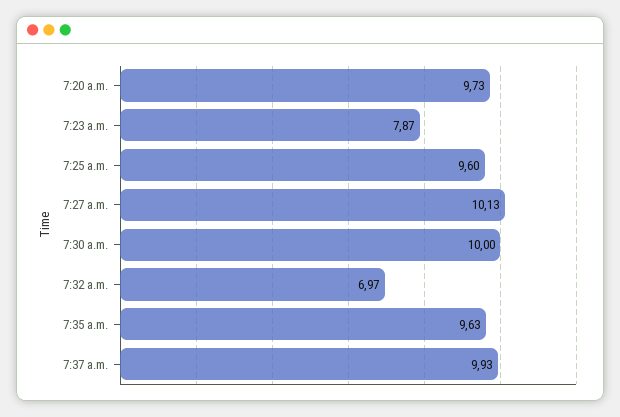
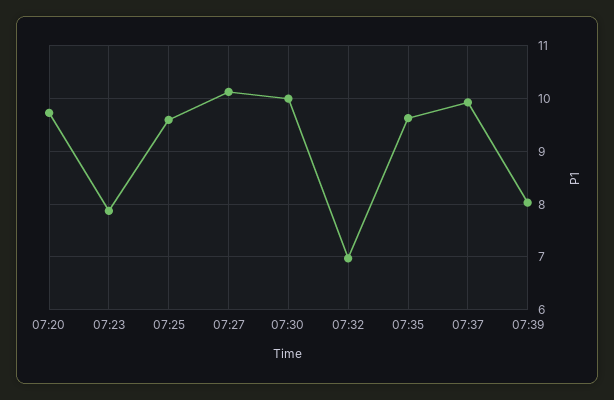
07:39: none -> 8

